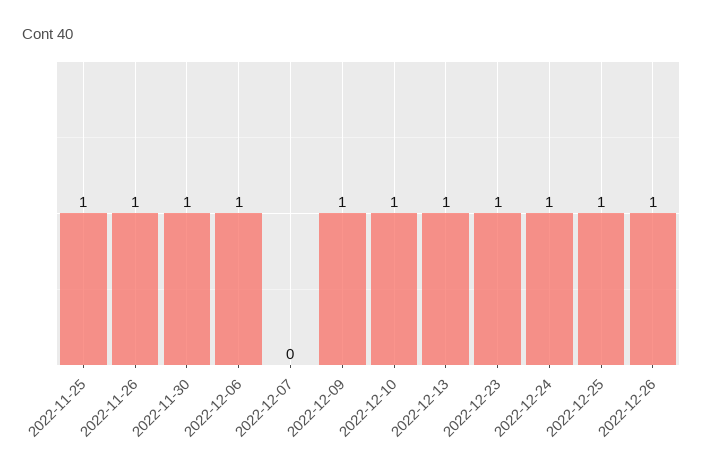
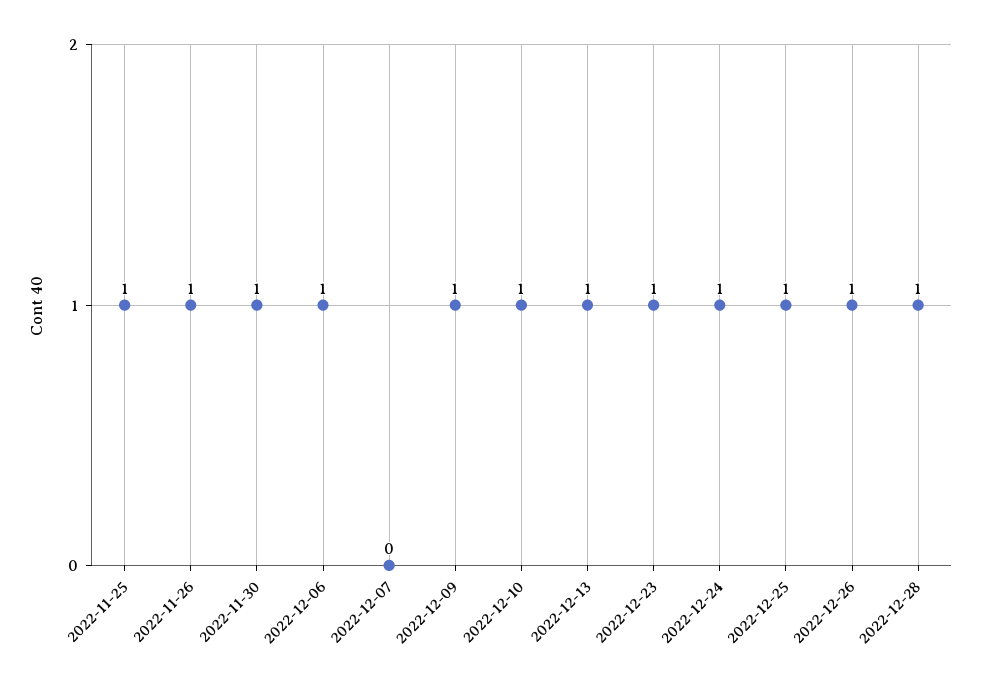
2022-12-28: none -> 1

